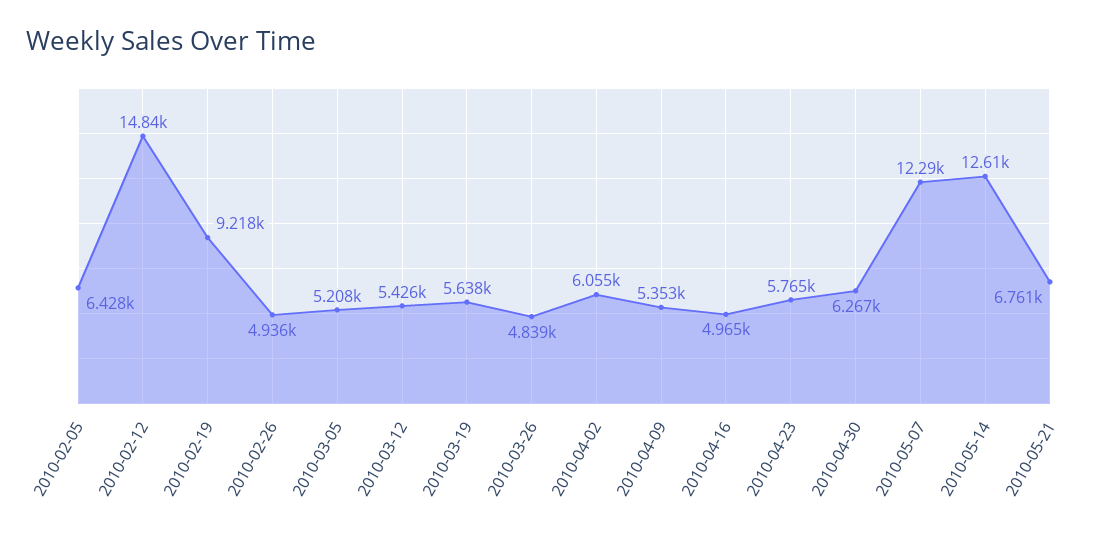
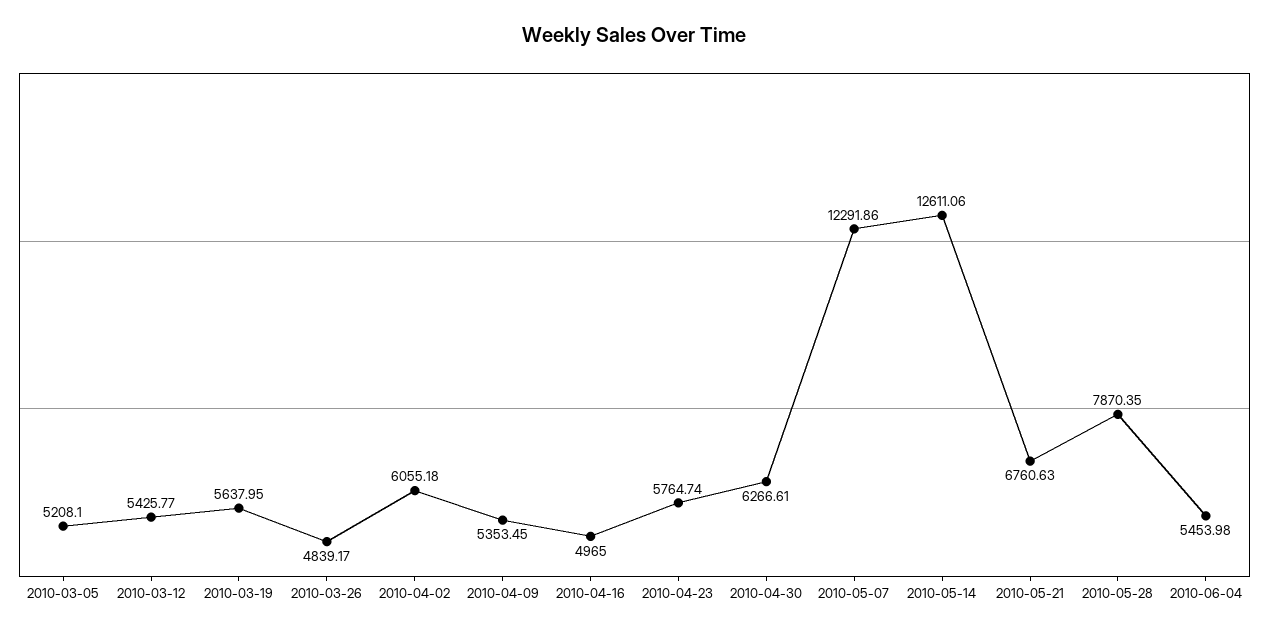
2010-02-05: 6428 -> none
2010-02-12: 14840 -> none
2010-02-19: 9218 -> none
2010-02-26: 4936 -> none
2010-05-28: none -> 7870.35
2010-06-04: none -> 5453.98

